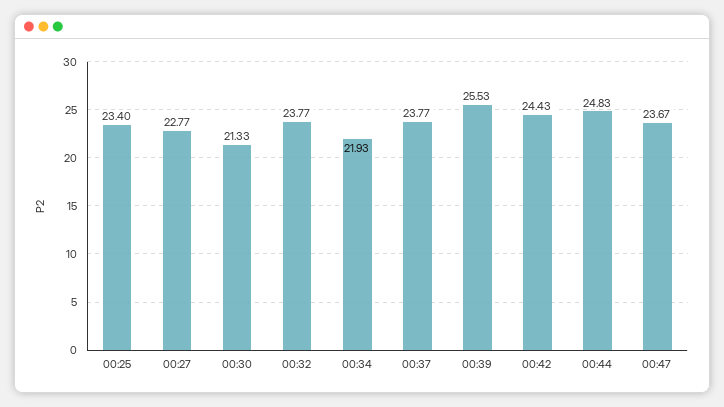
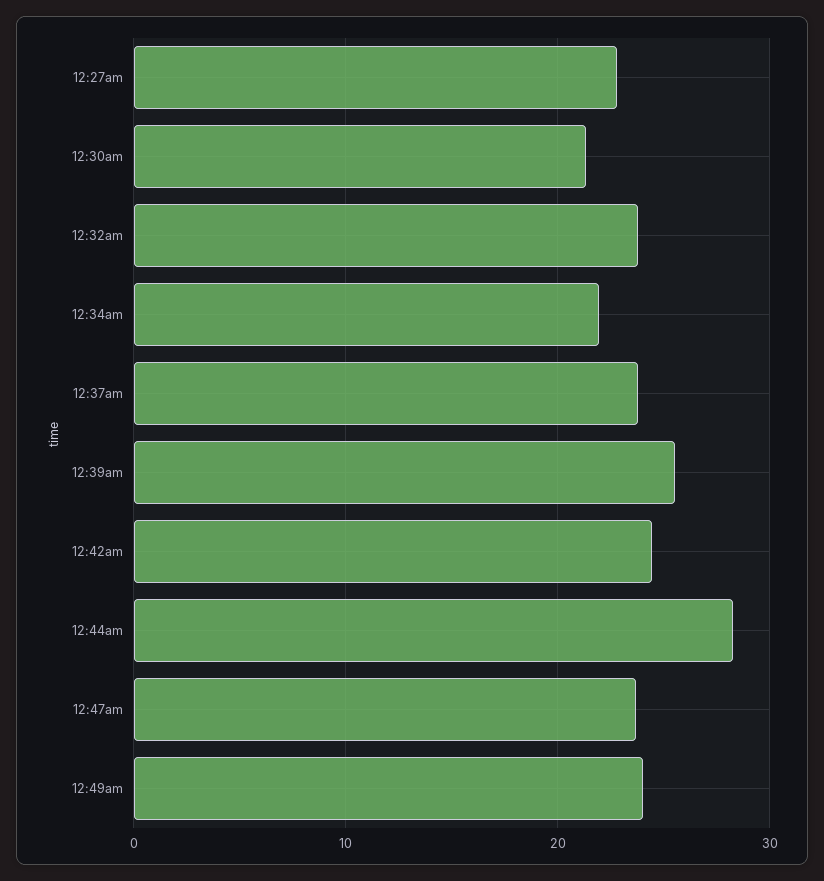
00:25: 23.4 -> none
00:44: 24.83 -> 28
12:49am: none -> 24

